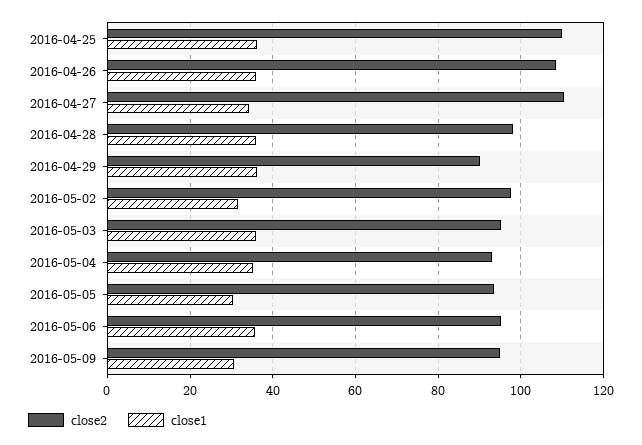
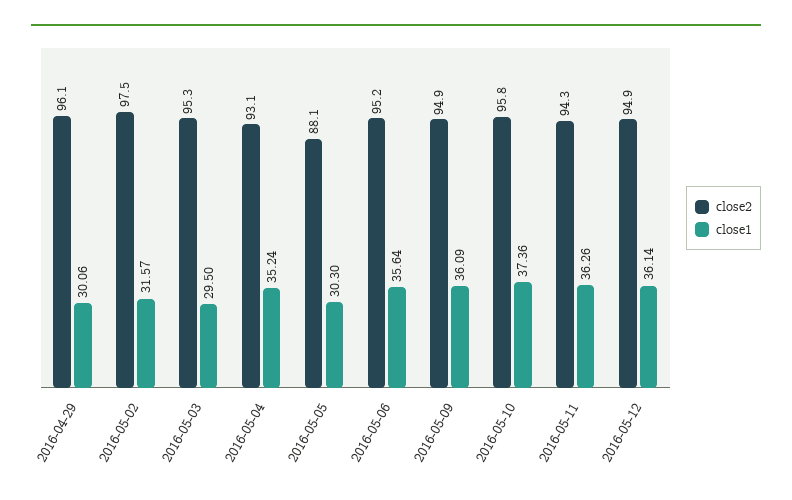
close2, 2016-04-25: 110 -> none
close1, 2016-04-25: 36 -> none
close2, 2016-04-26: 108 -> none
close1, 2016-04-26: 36 -> none
close2, 2016-04-27: 110 -> none
close1, 2016-04-27: 34 -> none
close2, 2016-04-28: 98 -> none
close1, 2016-04-28: 36 -> none
close2, 2016-04-29: 90 -> 96.1
close1, 2016-04-29: 36 -> 30.06
close1, 2016-05-03: 36 -> 29.5
close2, 2016-05-05: 94 -> 88.1
close1, 2016-05-09: 30 -> 36.09
close2, 2016-05-10: none -> 95.8
close1, 2016-05-10: none -> 37.36
close2, 2016-05-11: none -> 94.3
close1, 2016-05-11: none -> 36.26
close2, 2016-05-12: none -> 94.9
close1, 2016-05-12: none -> 36.14

